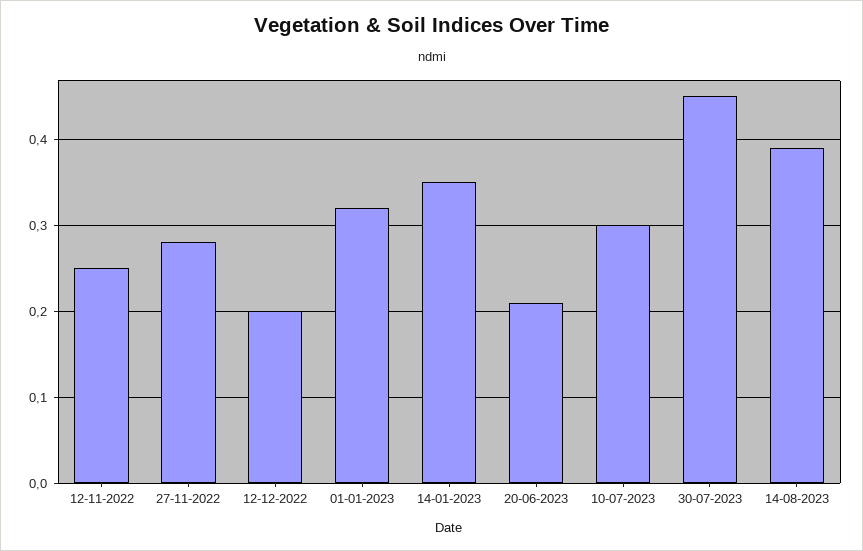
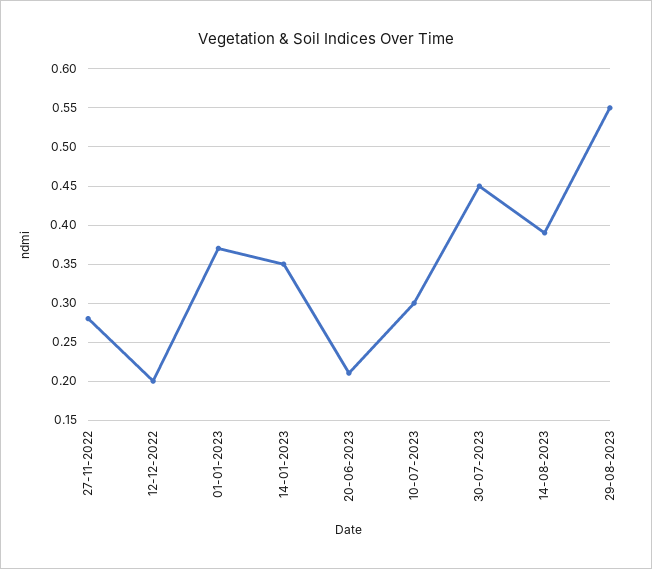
12-11-2022: 0.25 -> none
01-01-2023: 0.32 -> 0.37
29-08-2023: none -> 0.55

